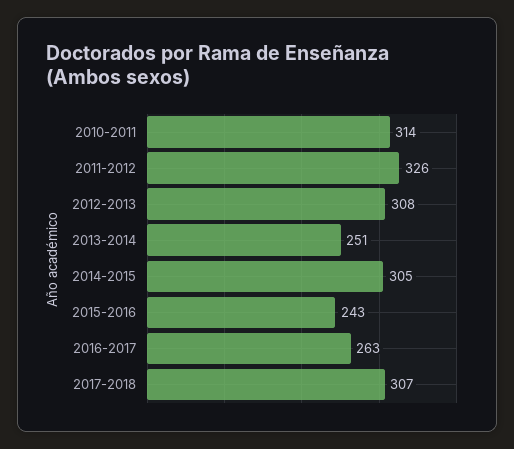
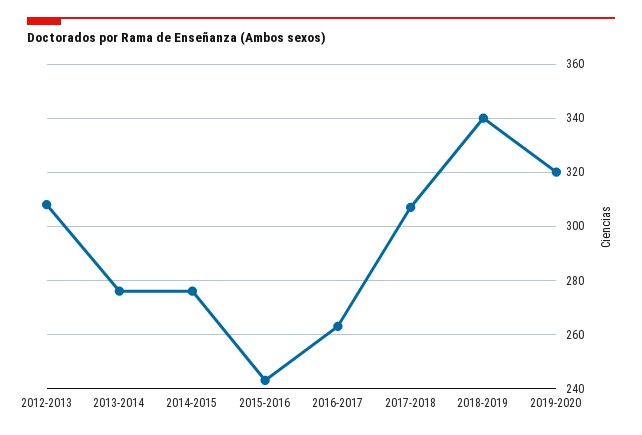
2010-2011: 314 -> none
2011-2012: 326 -> none
2013-2014: 251 -> 275
2014-2015: 305 -> 275
2018-2019: none -> 340
2019-2020: none -> 320

